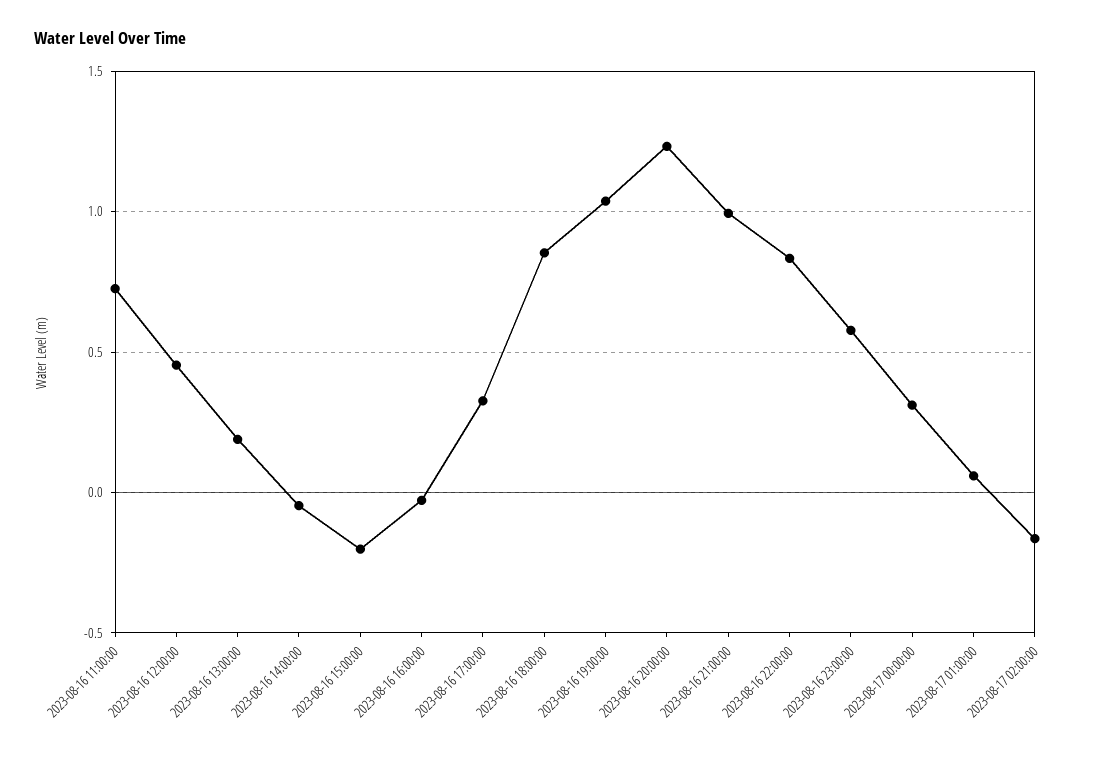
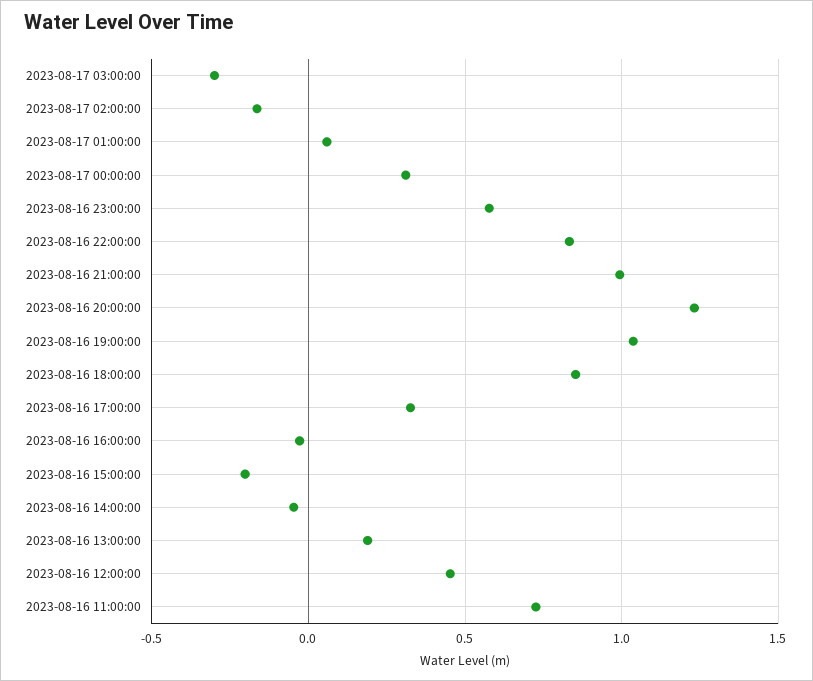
2023-08-17 03:00:00: none -> -0.3

